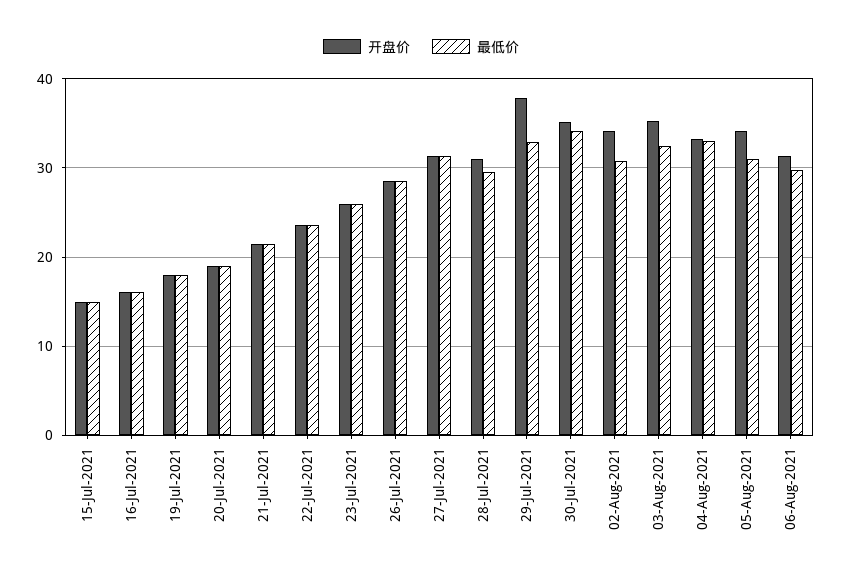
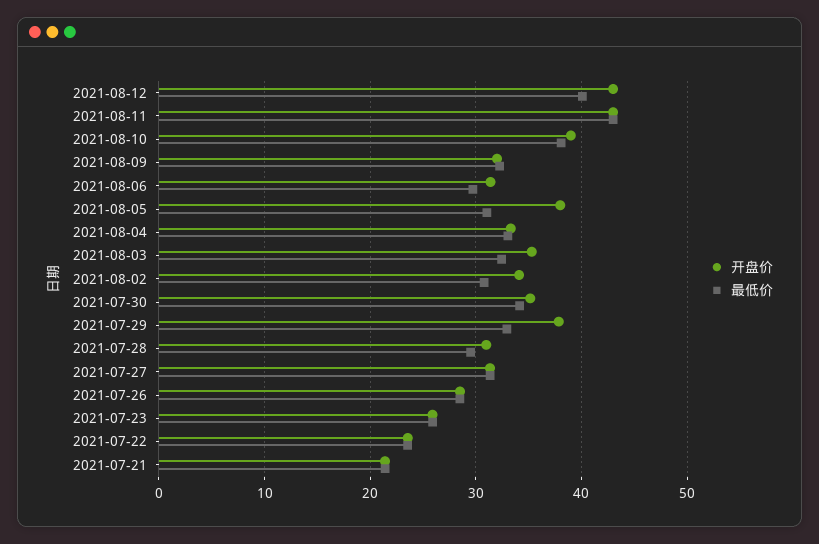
开盘价, 15-Jul-2021: 15 -> none
最低价, 15-Jul-2021: 15 -> none
开盘价, 16-Jul-2021: 16 -> none
最低价, 16-Jul-2021: 16 -> none
开盘价, 19-Jul-2021: 18 -> none
最低价, 19-Jul-2021: 18 -> none
开盘价, 20-Jul-2021: 19 -> none
最低价, 20-Jul-2021: 19 -> none
开盘价, 05-Aug-2021: 34 -> 38
开盘价, 2021-08-12: none -> 43
最低价, 2021-08-12: none -> 40
开盘价, 2021-08-11: none -> 43
最低价, 2021-08-11: none -> 43
开盘价, 2021-08-10: none -> 39
最低价, 2021-08-10: none -> 38
开盘价, 2021-08-09: none -> 32
最低价, 2021-08-09: none -> 32

